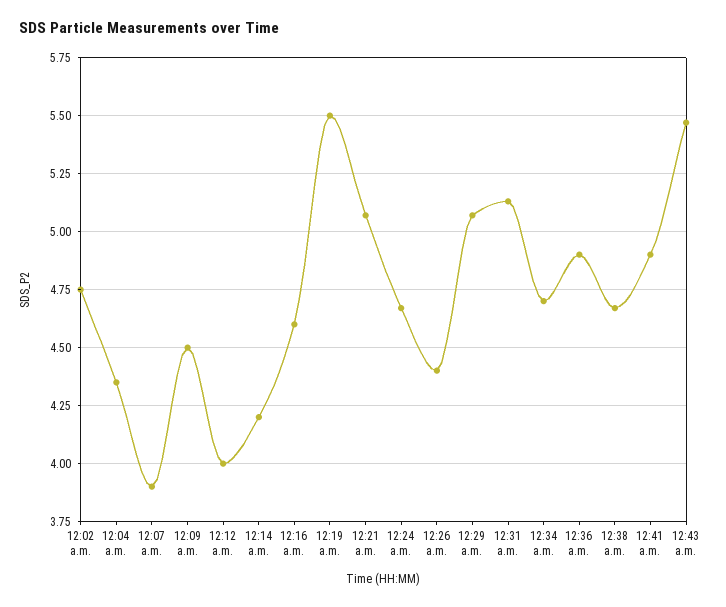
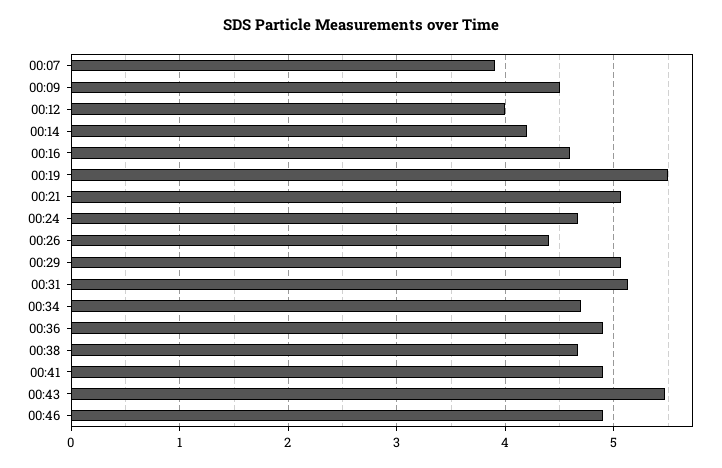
12:02 a.m.: 4.75 -> none
12:04 a.m.: 4.35 -> none
00:46: none -> 4.9

